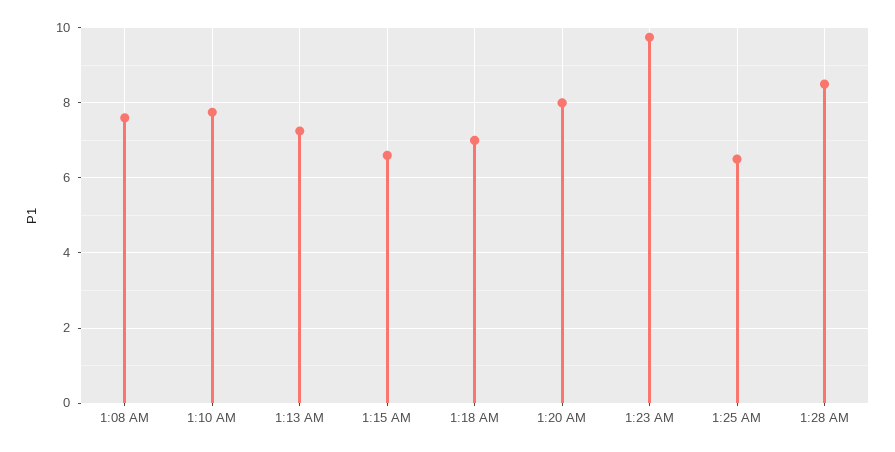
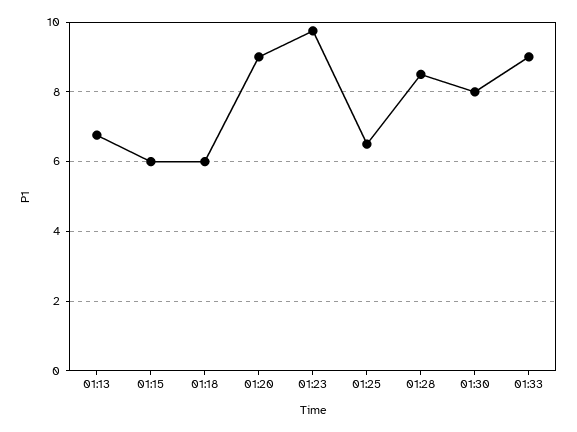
1:08 AM: 7.6 -> none
1:10 AM: 7.8 -> none
1:13 AM: 7.2 -> 6.8
1:15 AM: 6.6 -> 6
1:18 AM: 7 -> 6
1:20 AM: 8 -> 9
01:30: none -> 8
01:33: none -> 9

